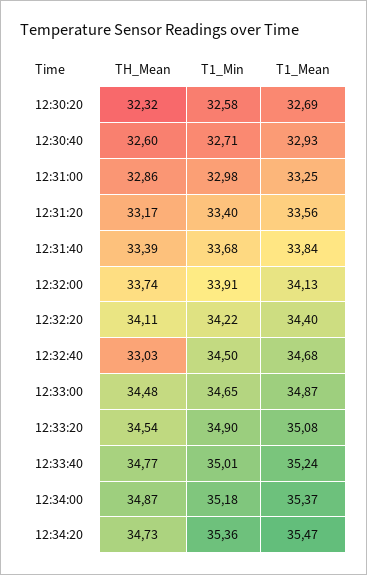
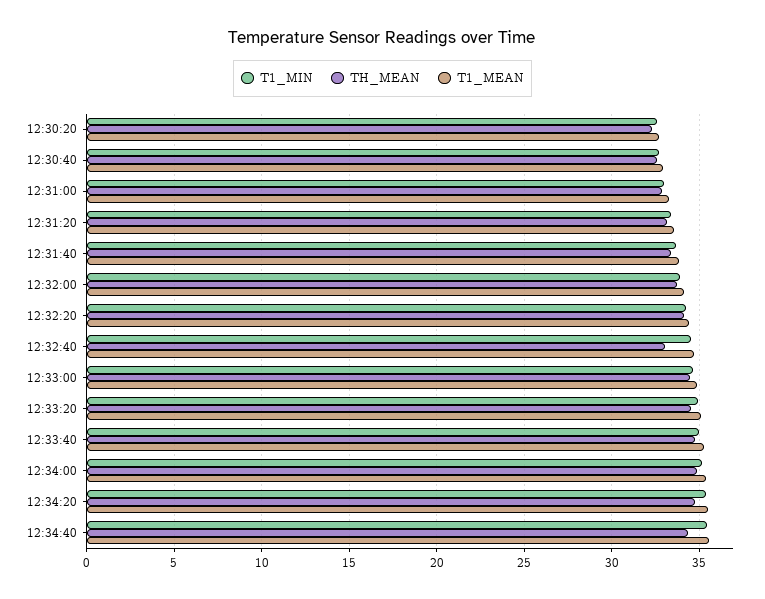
T1_Min, 12:34:40: none -> 35.5
TH_Mean, 12:34:40: none -> 34.5
T1_Mean, 12:34:40: none -> 35.5

